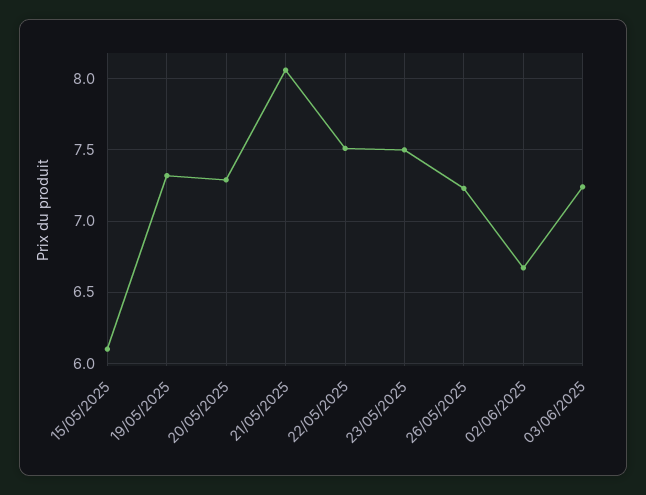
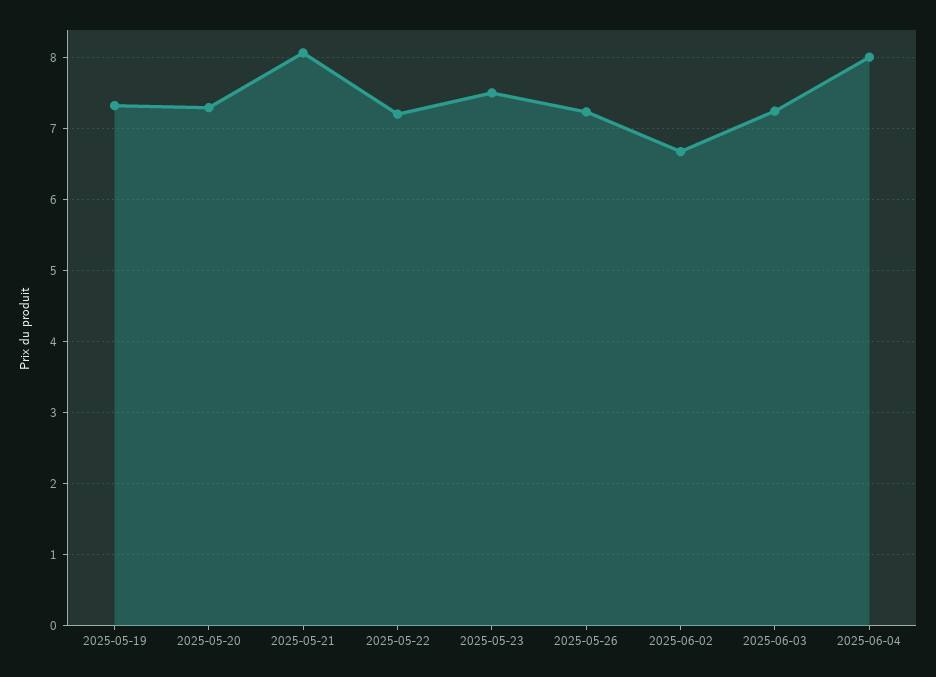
15/05/2025: 6.1 -> none
22/05/2025: 7.5 -> 7.2
2025-06-04: none -> 8

